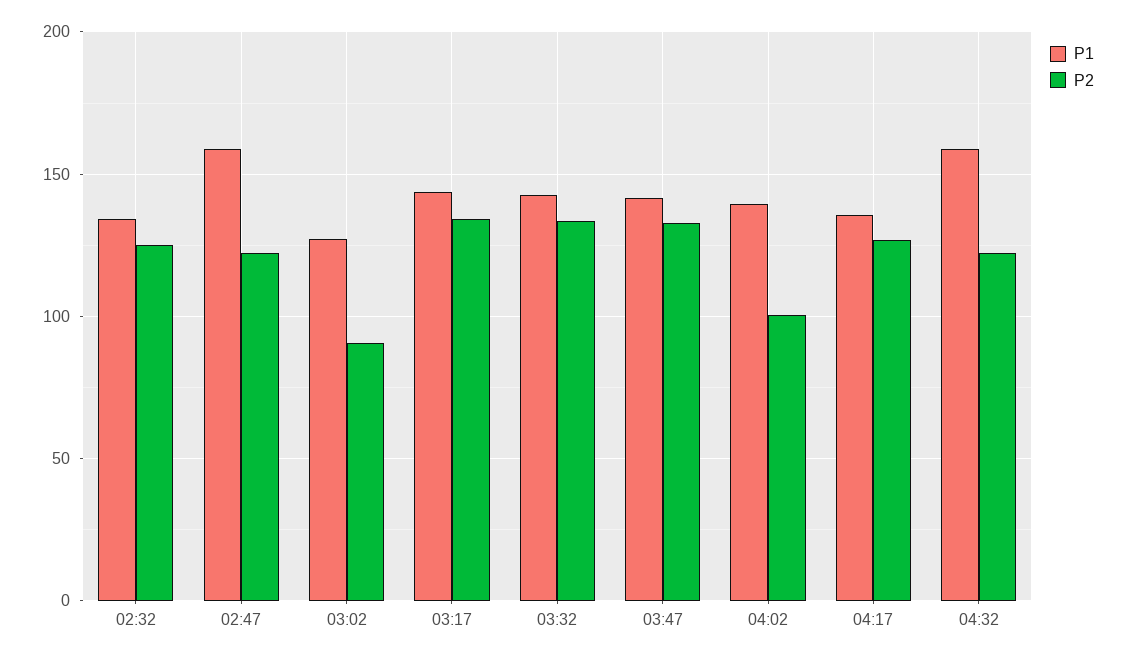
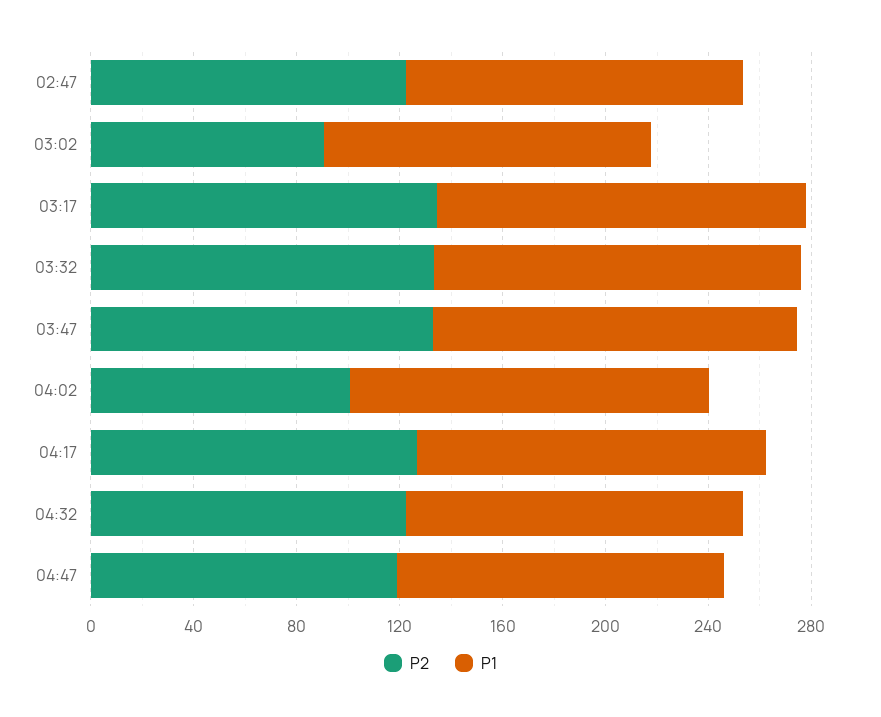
P1, 02:32: 135 -> none
P2, 02:32: 125 -> none
P1, 02:47: 160 -> 130
P1, 04:32: 160 -> 130
P2, 04:47: none -> 120
P1, 04:47: none -> 130

